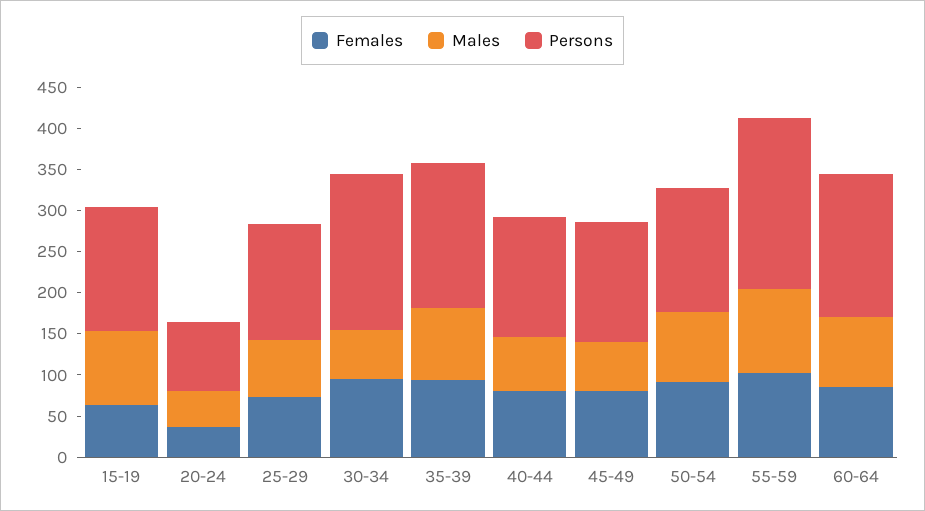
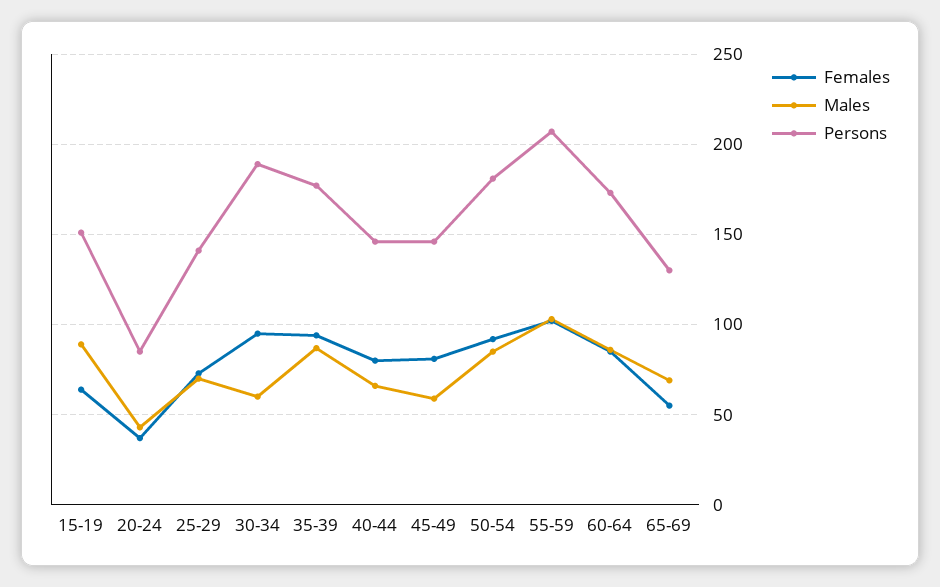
Persons, 50-54: 150 -> 180
Females, 65-69: none -> 55
Males, 65-69: none -> 70
Persons, 65-69: none -> 130

